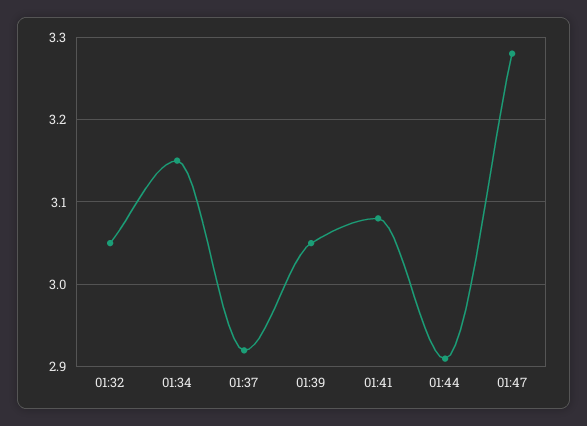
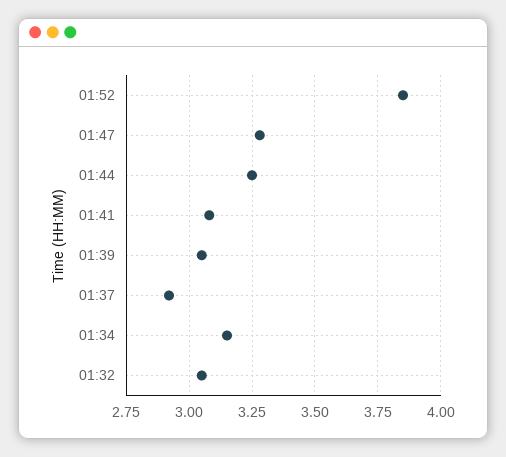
01:44: 2.91 -> 3.25
01:52: none -> 3.85

